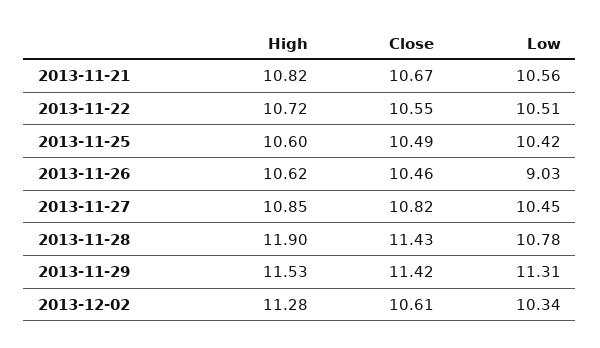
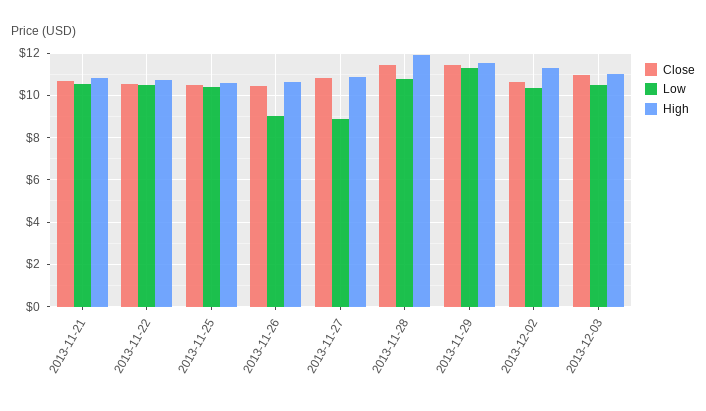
Low, 2013-11-27: 10.45 -> 9
Close, 2013-12-03: none -> 11
Low, 2013-12-03: none -> 10.5
High, 2013-12-03: none -> 11

